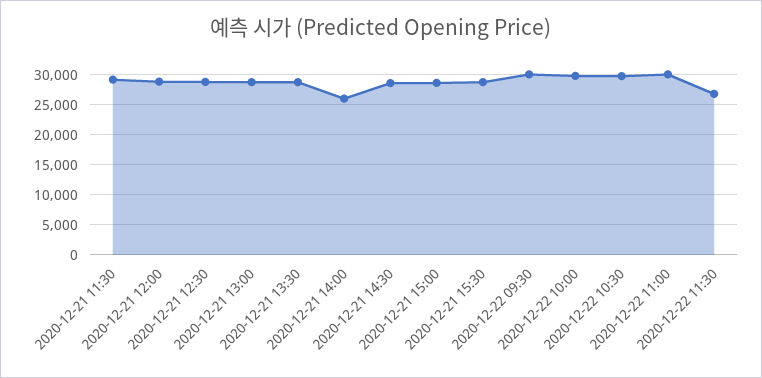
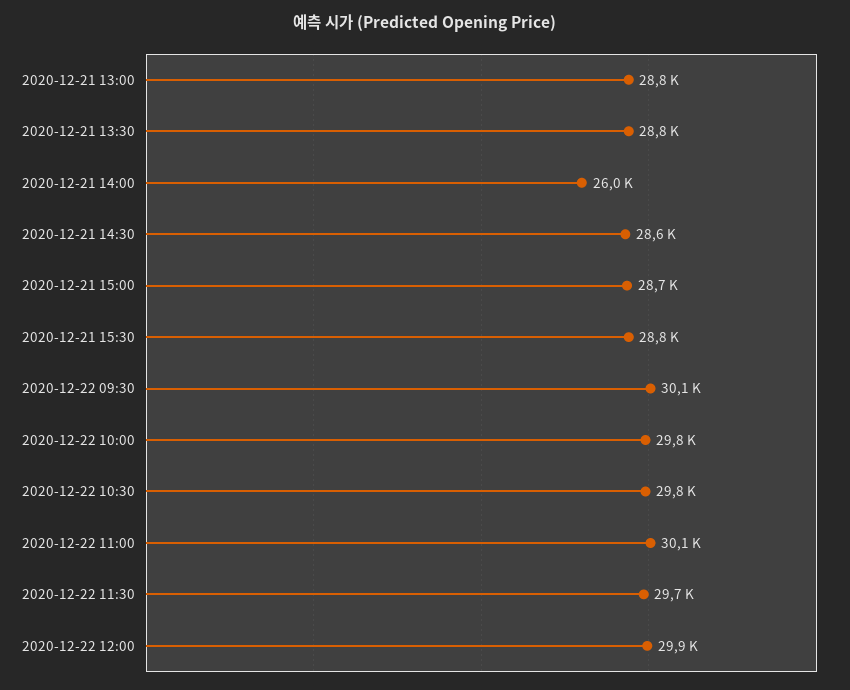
2020-12-21 11:30: 29000 -> none
2020-12-21 12:00: 29000 -> none
2020-12-21 12:30: 29000 -> none
2020-12-22 11:30: 27000 -> 29700
2020-12-22 12:00: none -> 29900

